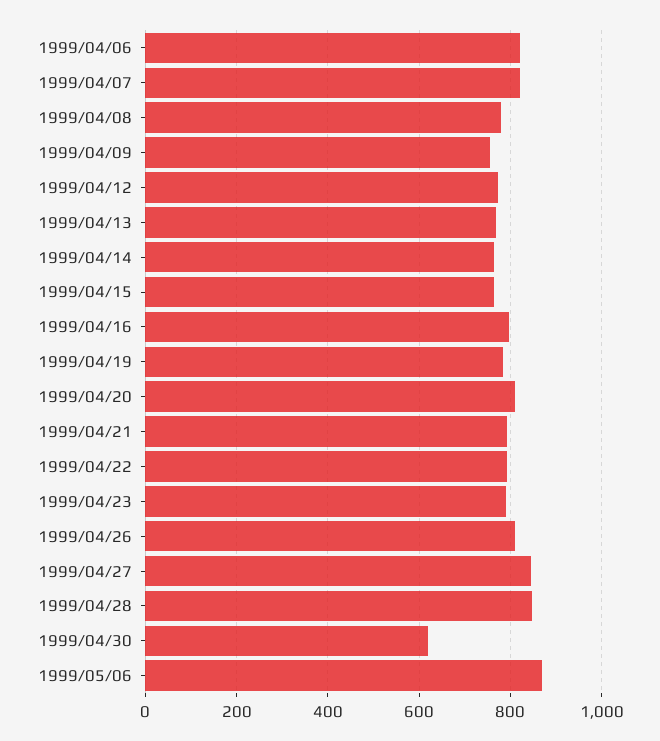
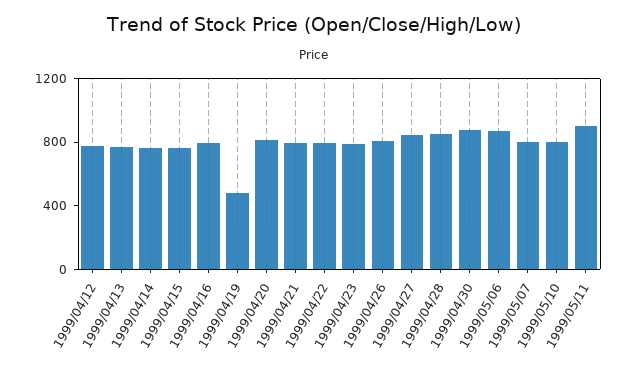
1999/04/06: 820 -> none
1999/04/07: 820 -> none
1999/04/08: 780 -> none
1999/04/09: 760 -> none
1999/04/19: 780 -> 500
1999/04/30: 620 -> 900
1999/05/07: none -> 800
1999/05/10: none -> 800
1999/05/11: none -> 900

